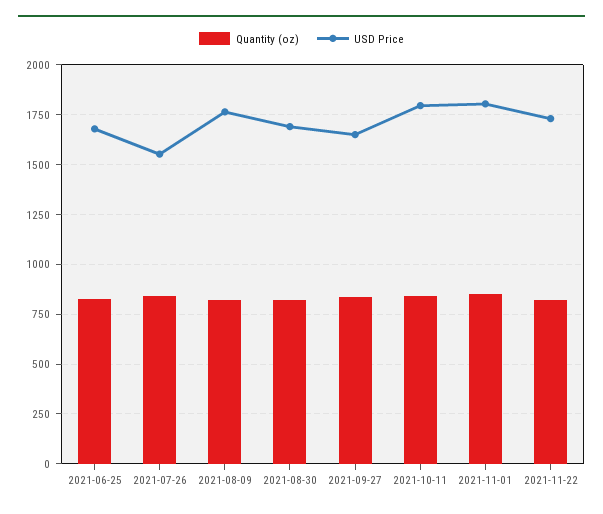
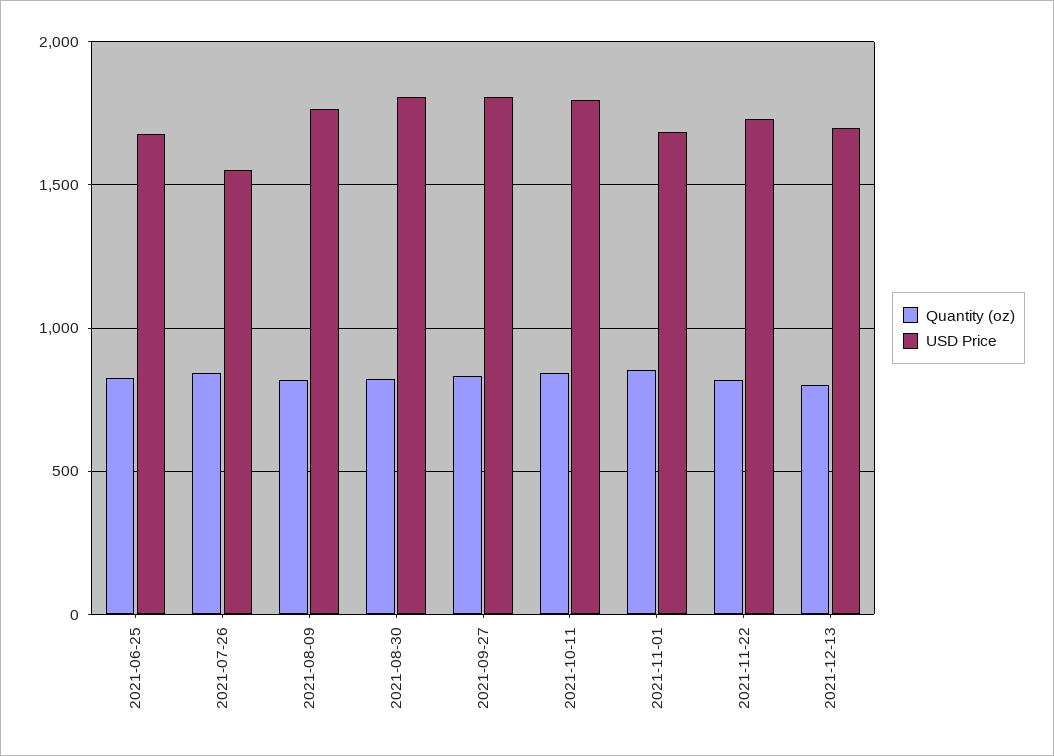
USD Price, 2021-08-30: 1700 -> 1800
USD Price, 2021-09-27: 1650 -> 1800
USD Price, 2021-11-01: 1800 -> 1700
Quantity (oz), 2021-12-13: none -> 800
USD Price, 2021-12-13: none -> 1700

